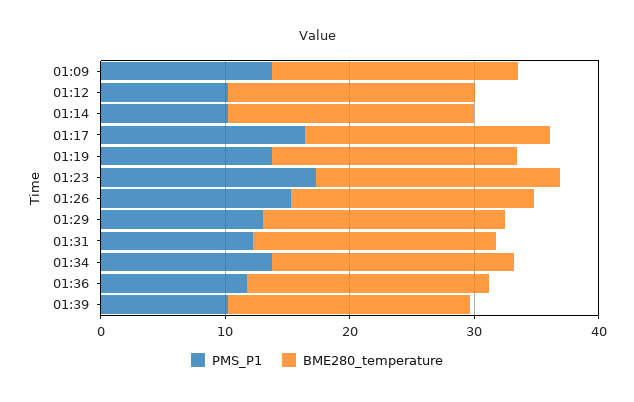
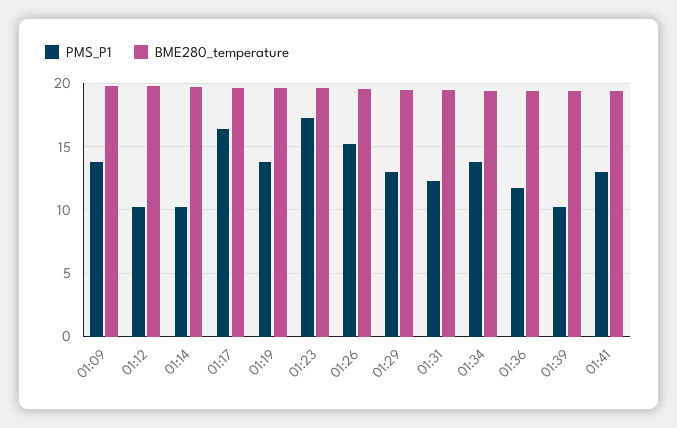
PMS_P1, 01:41: none -> 13
BME280_temperature, 01:41: none -> 19.5

